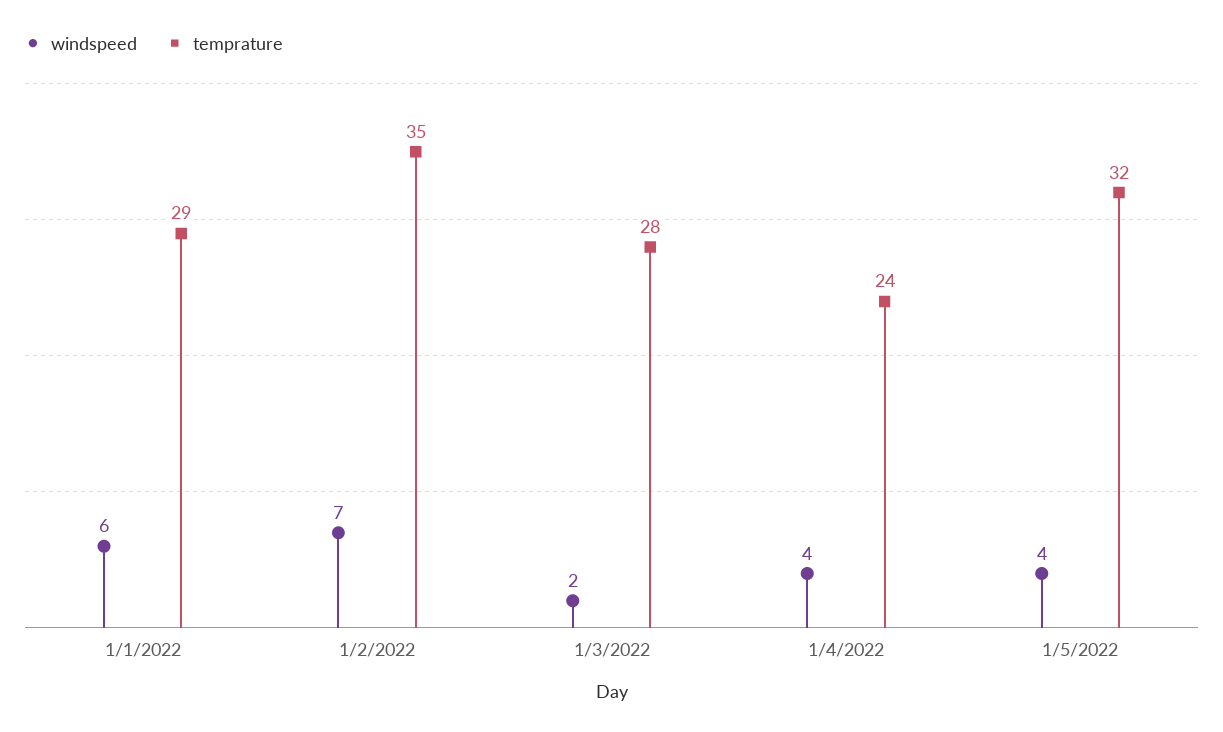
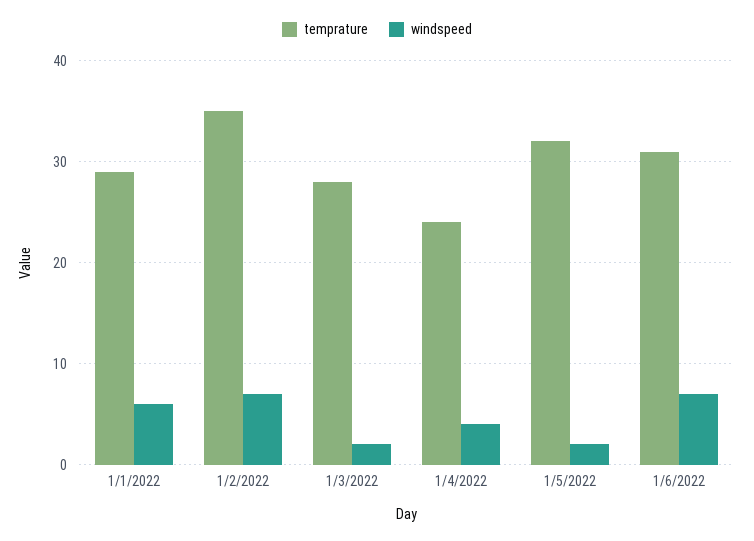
windspeed, 1/5/2022: 4 -> 2
temprature, 1/6/2022: none -> 31
windspeed, 1/6/2022: none -> 7

